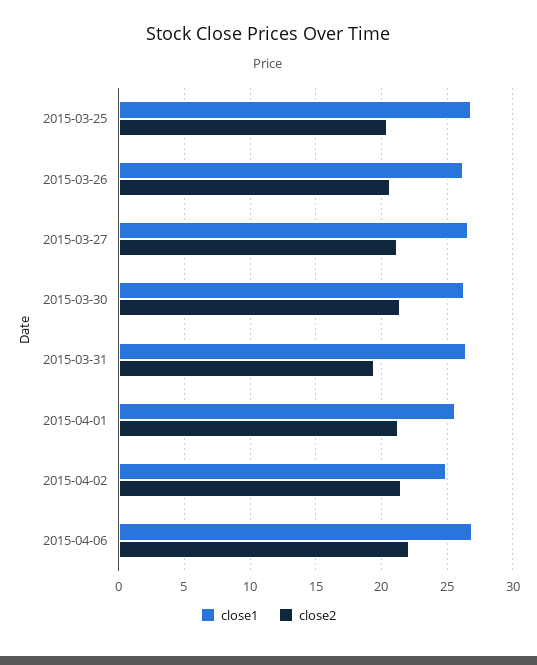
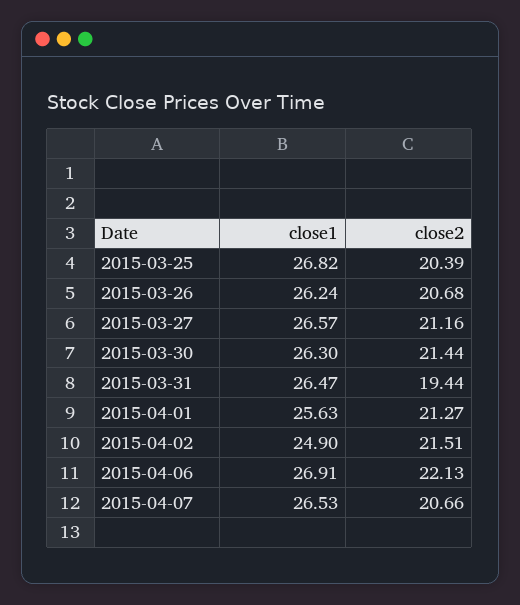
close1, 2015-04-07: none -> 26.53
close2, 2015-04-07: none -> 20.66

